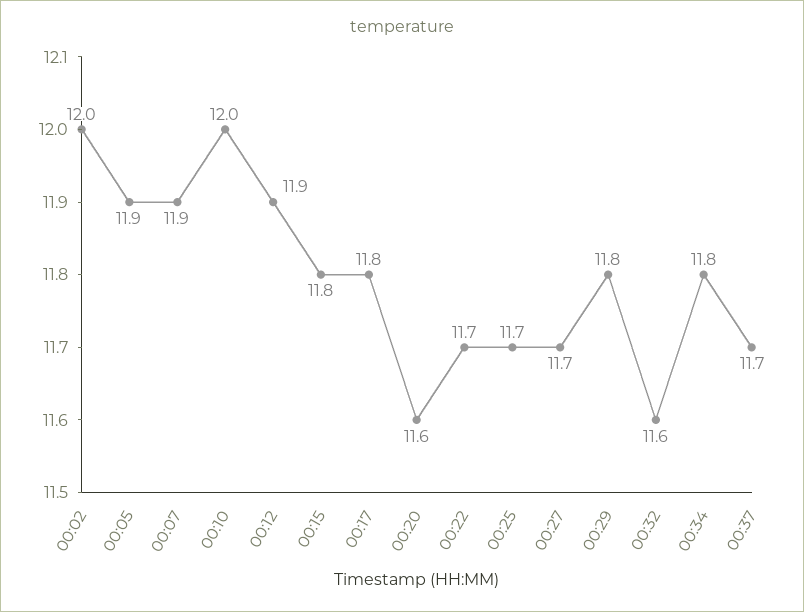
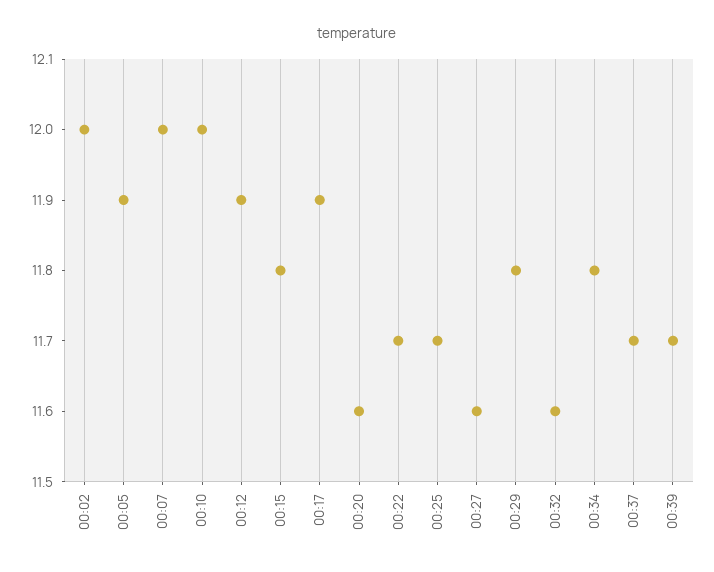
00:07: 11.9 -> 12
00:17: 11.8 -> 11.9
00:27: 11.7 -> 11.6
00:39: none -> 11.7

